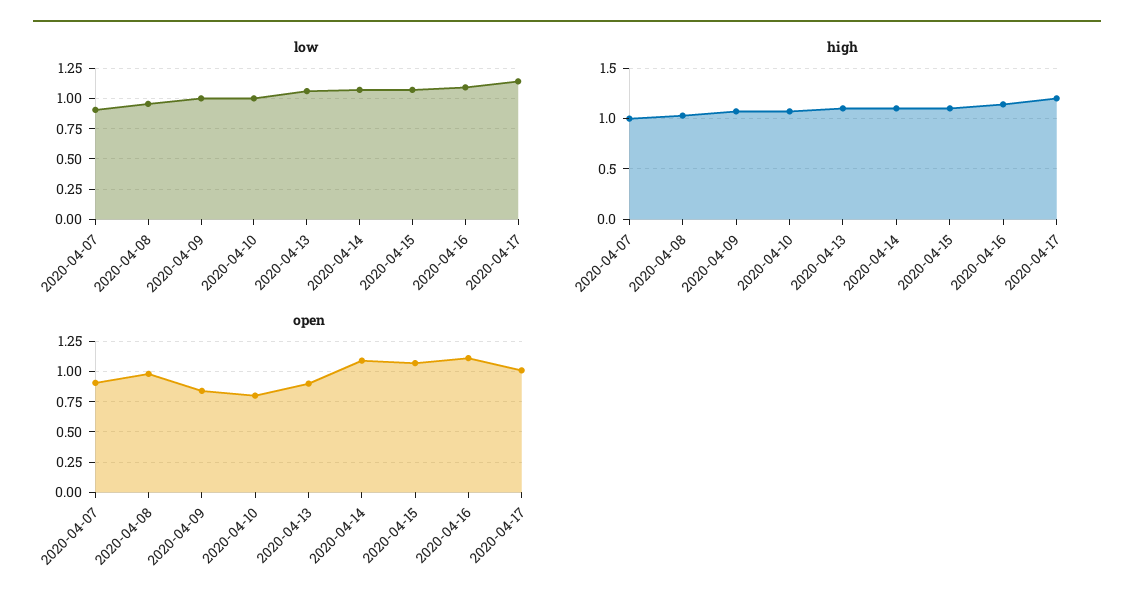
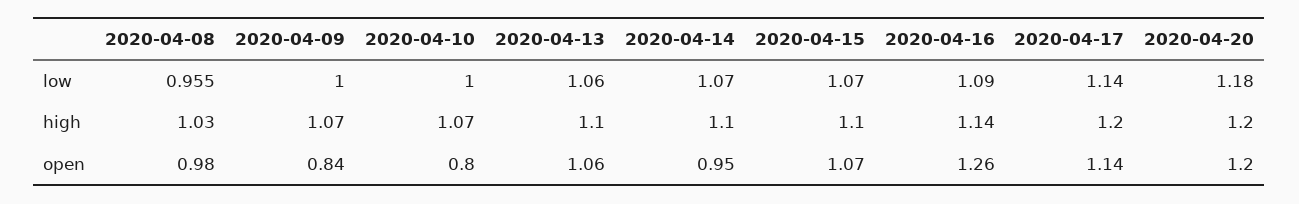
low, 2020-04-07: 0.9 -> none
high, 2020-04-07: 1 -> none
open, 2020-04-07: 0.9 -> none
open, 2020-04-13: 0.9 -> 1.06
open, 2020-04-14: 1.1 -> 0.95
open, 2020-04-16: 1.1 -> 1.26
open, 2020-04-17: 1 -> 1.14
low, 2020-04-20: none -> 1.18
high, 2020-04-20: none -> 1.2
open, 2020-04-20: none -> 1.2

